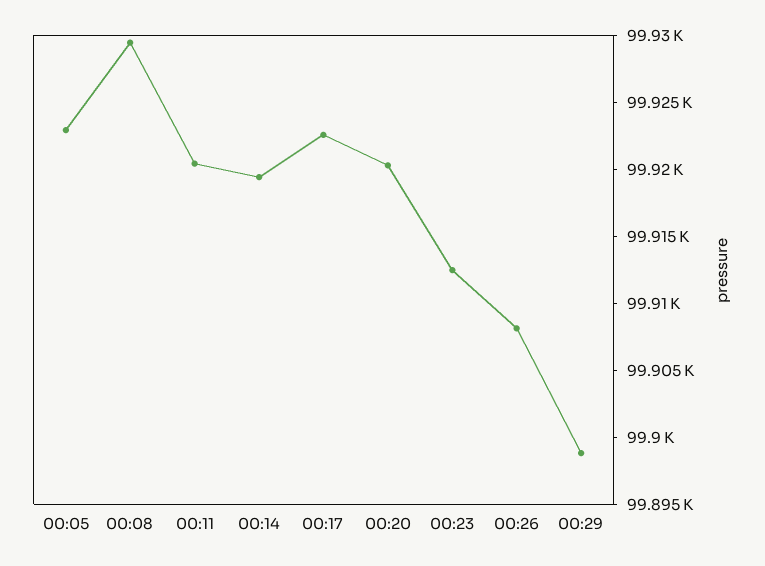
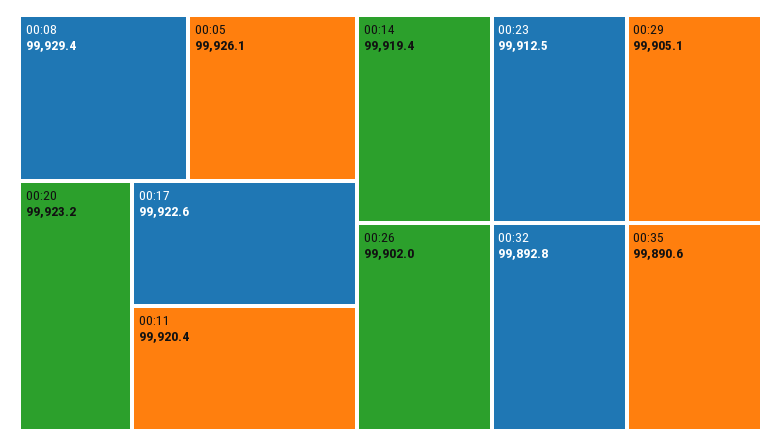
00:05: 99923 -> 99926.1
00:20: 99920 -> 99923.2
00:26: 99908 -> 99902
00:29: 99899 -> 99905.1
00:32: none -> 99892.8
00:35: none -> 99890.6

